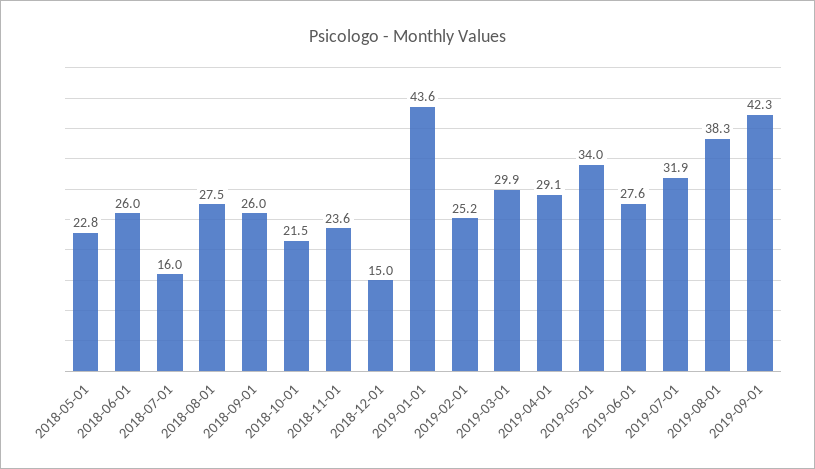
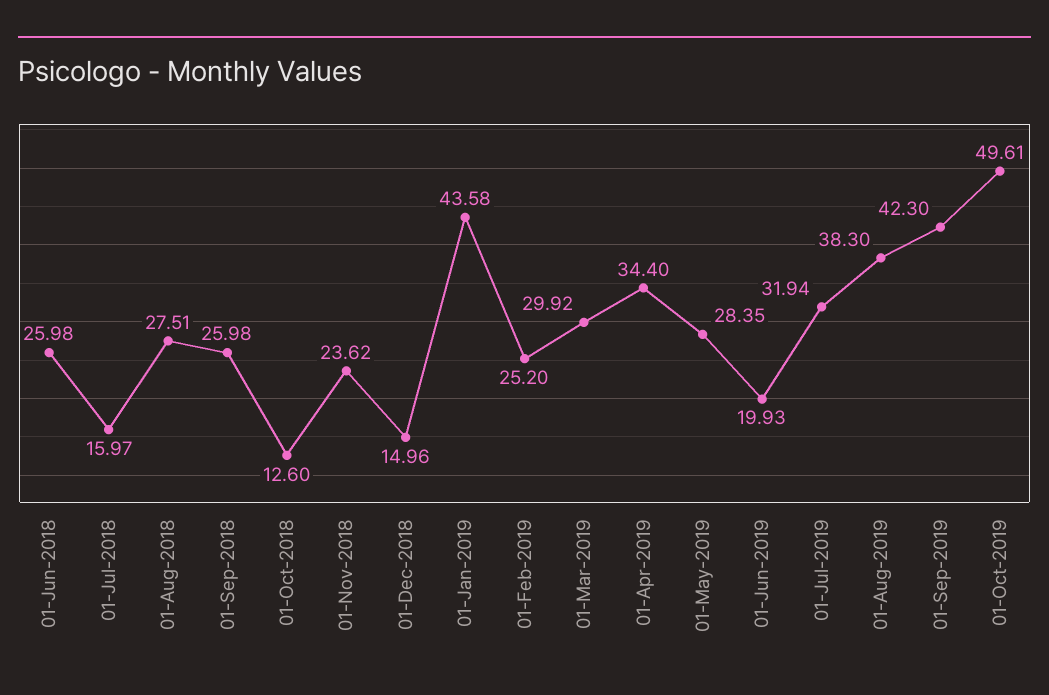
2018-05-01: 22.8 -> none
2018-10-01: 21.5 -> 12.6
2019-04-01: 29.1 -> 34.4
2019-05-01: 34 -> 28.35
2019-06-01: 27.6 -> 19.93
01-Oct-2019: none -> 49.61

